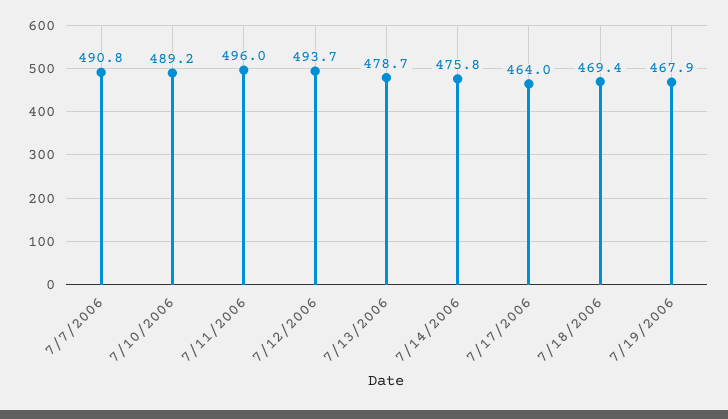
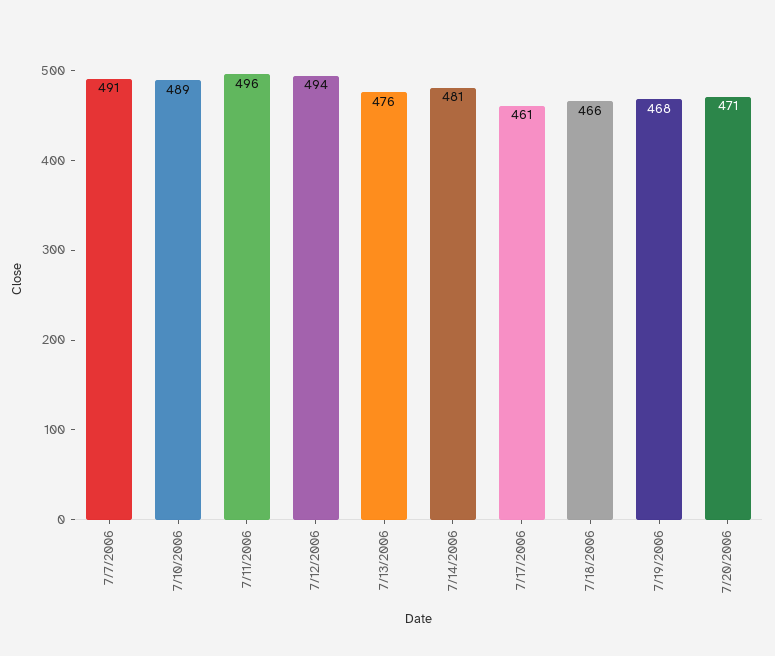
7/13/2006: 478.7 -> 476
7/14/2006: 475.8 -> 481
7/17/2006: 464 -> 461
7/18/2006: 469.4 -> 466
7/20/2006: none -> 471

